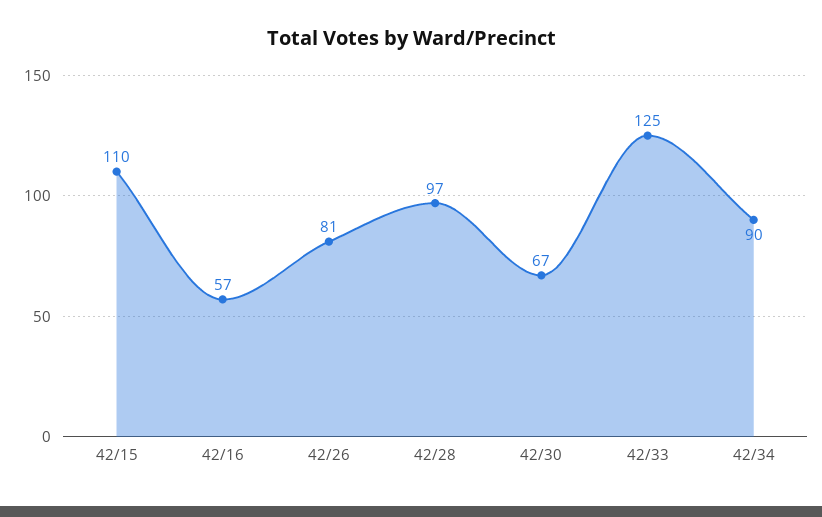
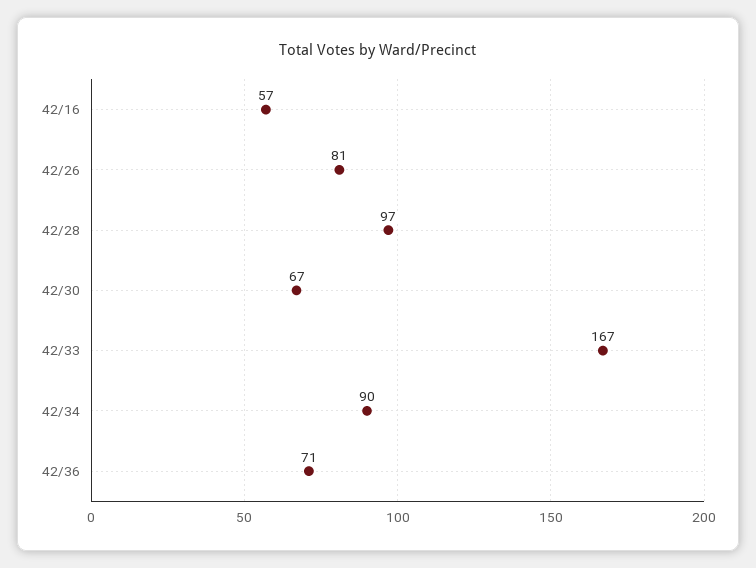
42/15: 110 -> none
42/33: 125 -> 167
42/36: none -> 71

